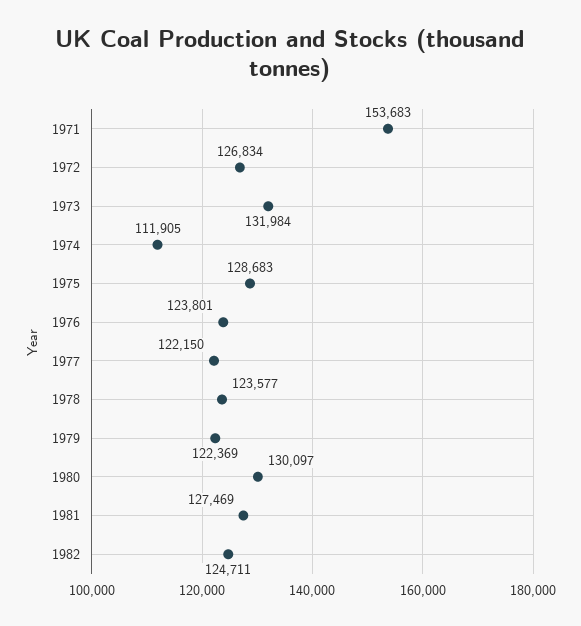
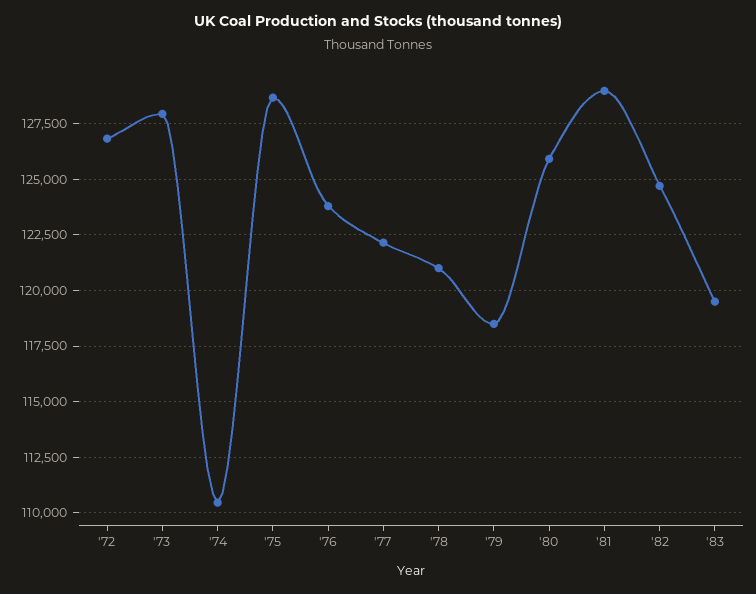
1971: 153683 -> none
1973: 131984 -> 128000
1974: 111905 -> 110500
1978: 123577 -> 121000
1979: 122369 -> 118500
1980: 130097 -> 126000
1981: 127469 -> 129000
'83: none -> 119500

